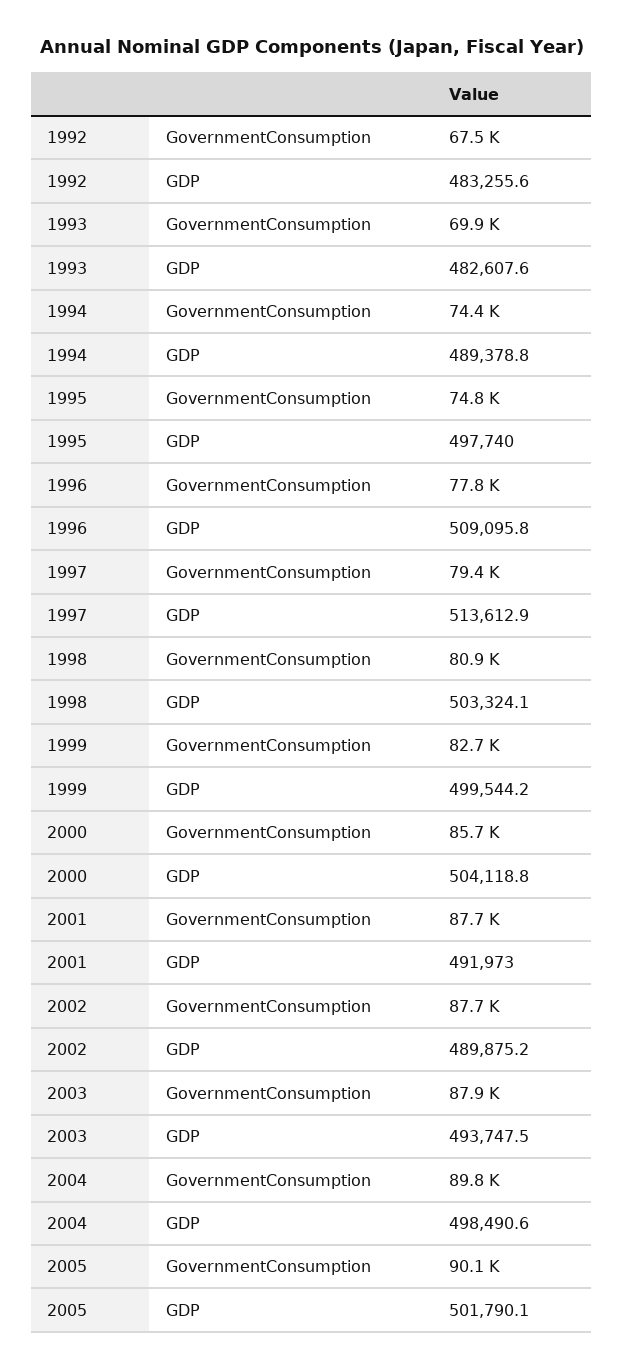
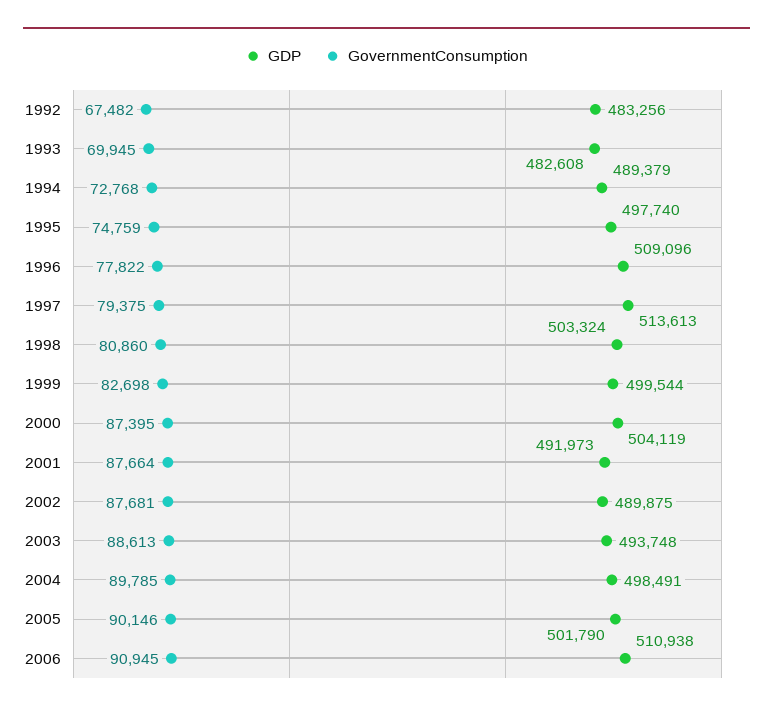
GovernmentConsumption, 1994: 74400 -> 72768
GovernmentConsumption, 2000: 85700 -> 87395
GovernmentConsumption, 2003: 87900 -> 88613
GDP, 2006: none -> 510938
GovernmentConsumption, 2006: none -> 90945

